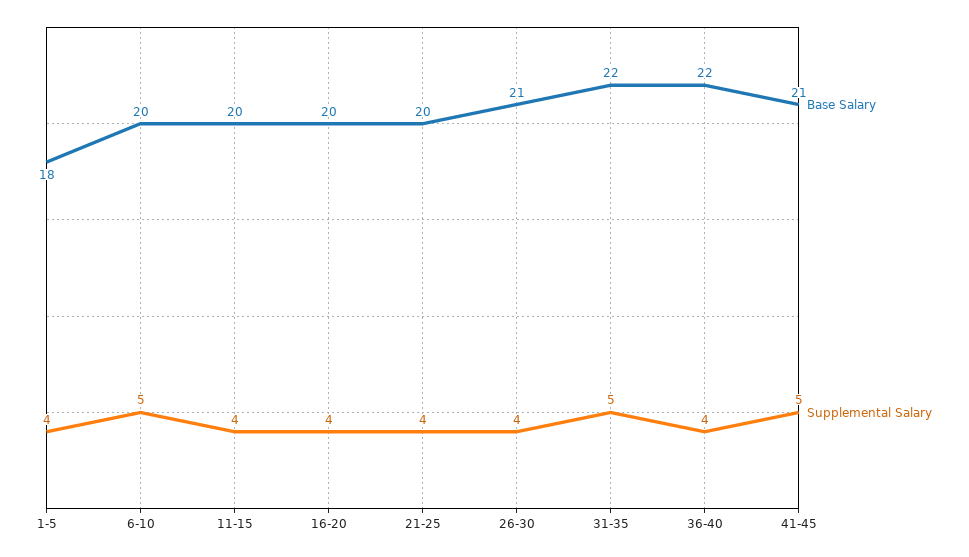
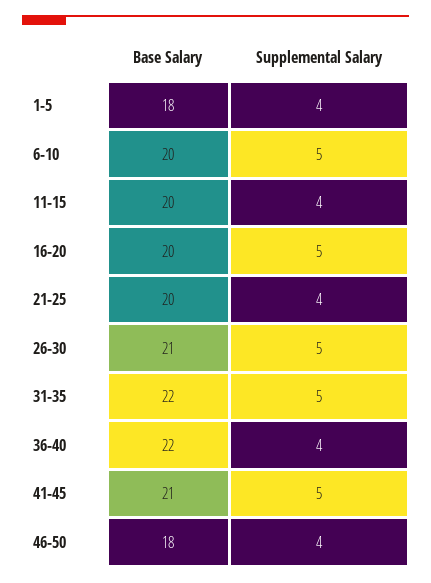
Supplemental Salary, 16-20: 4 -> 5
Supplemental Salary, 26-30: 4 -> 5
Base Salary, 46-50: none -> 18
Supplemental Salary, 46-50: none -> 4

